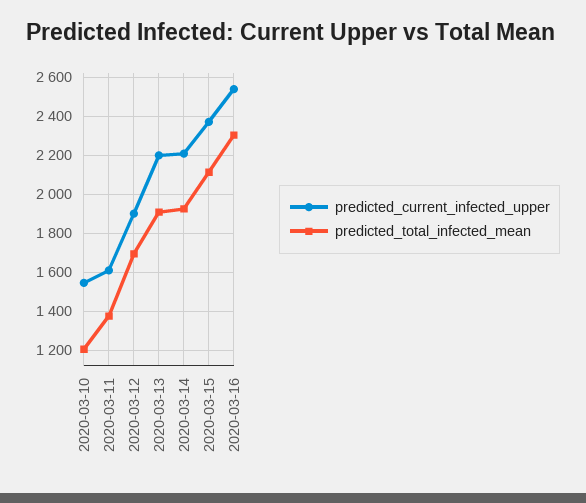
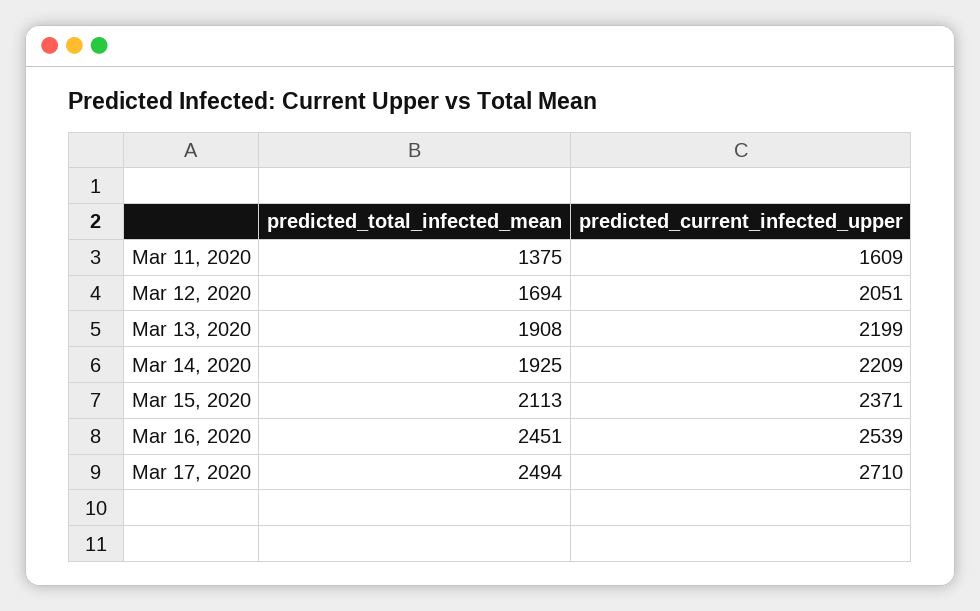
predicted_current_infected_upper, 2020-03-10: 1550 -> none
predicted_total_infected_mean, 2020-03-10: 1200 -> none
predicted_current_infected_upper, 2020-03-12: 1900 -> 2051
predicted_total_infected_mean, 2020-03-16: 2300 -> 2451
predicted_total_infected_mean, Mar 17, 2020: none -> 2494
predicted_current_infected_upper, Mar 17, 2020: none -> 2710

